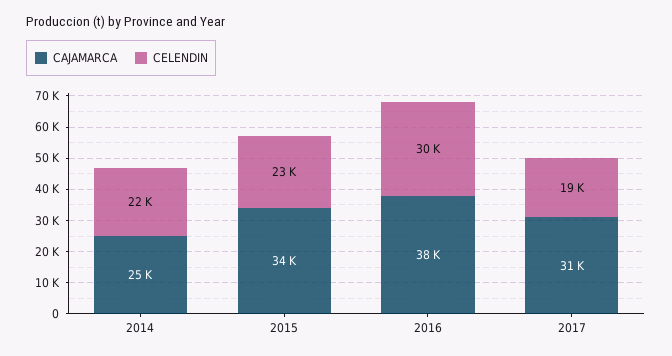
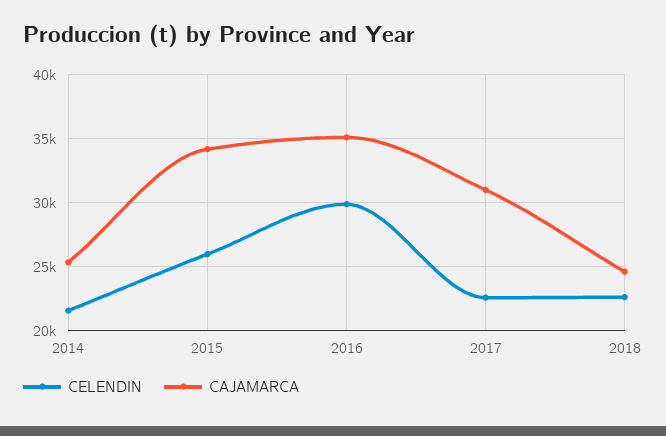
CELENDIN, 2015: 23000 -> 26000
CAJAMARCA, 2016: 38000 -> 35000
CELENDIN, 2017: 19000 -> 22500
CELENDIN, 2018: none -> 22500
CAJAMARCA, 2018: none -> 24500

